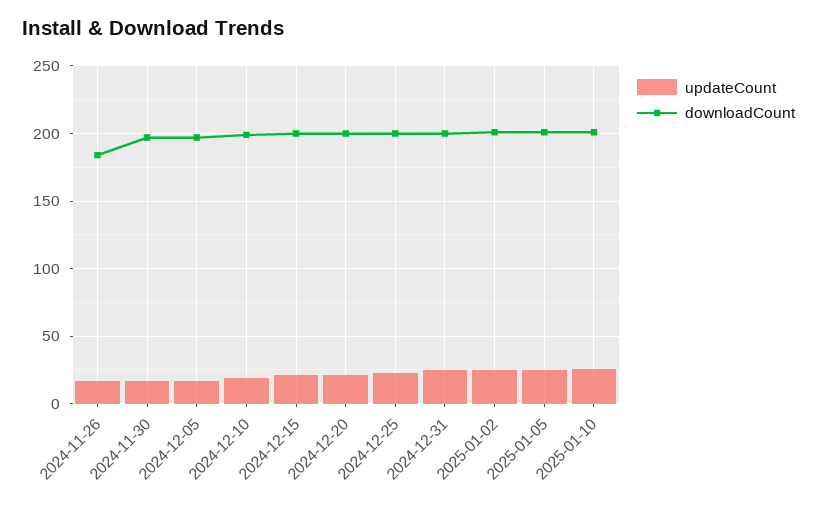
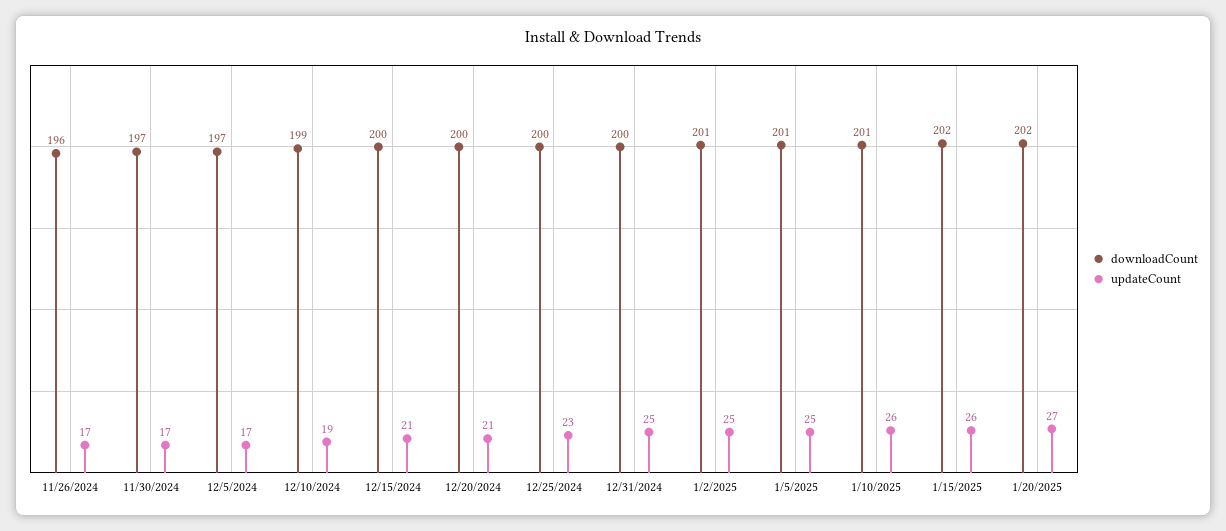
downloadCount, 2024-11-26: 185 -> 196
downloadCount, 1/15/2025: none -> 202
updateCount, 1/15/2025: none -> 26
downloadCount, 1/20/2025: none -> 202
updateCount, 1/20/2025: none -> 27

